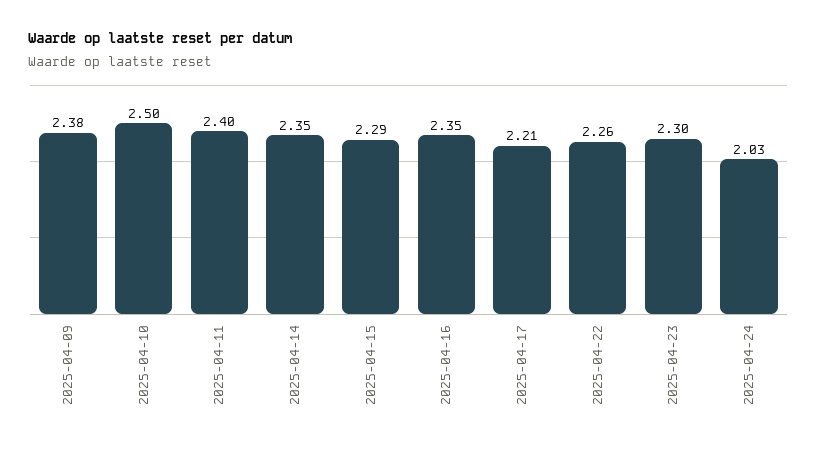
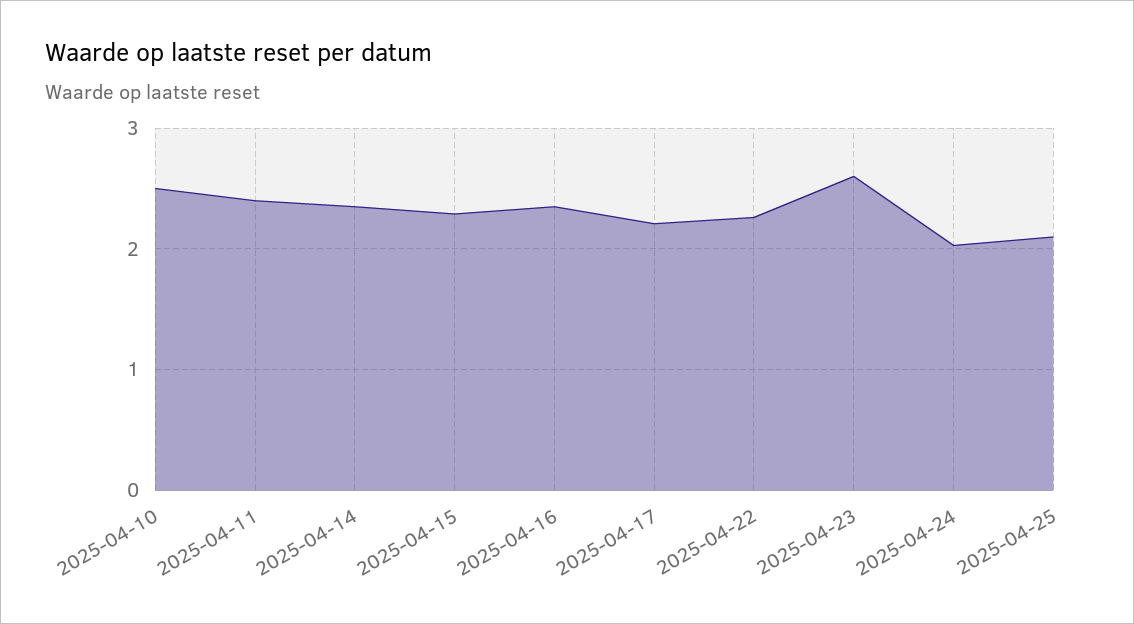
2025-04-09: 2.38 -> none
2025-04-23: 2.3 -> 2.6
2025-04-25: none -> 2.1

